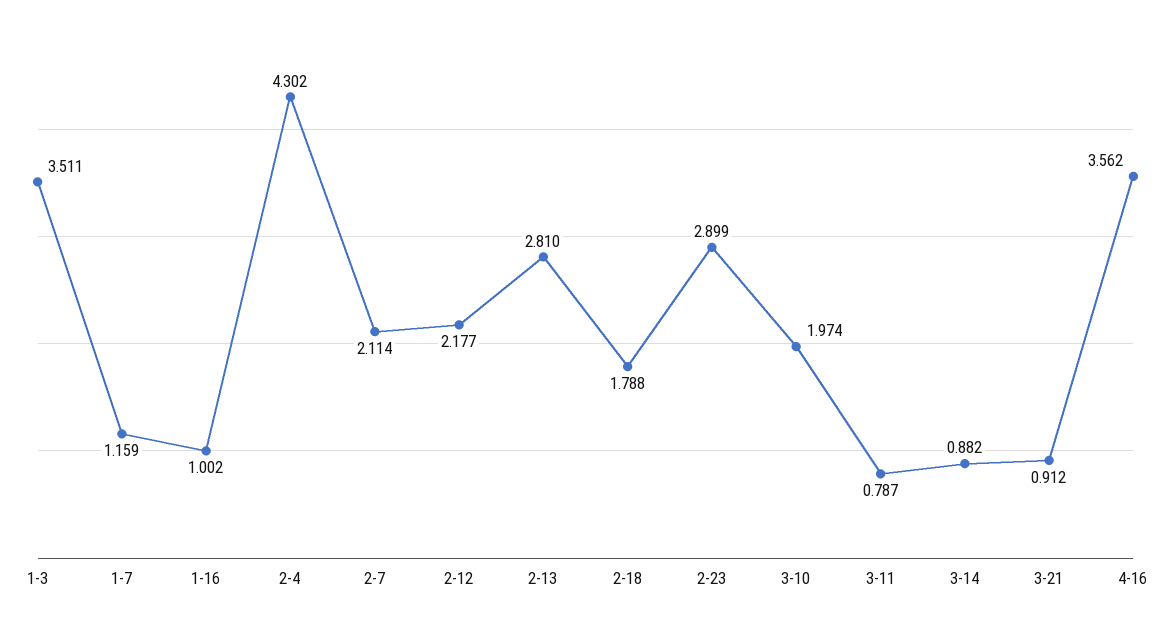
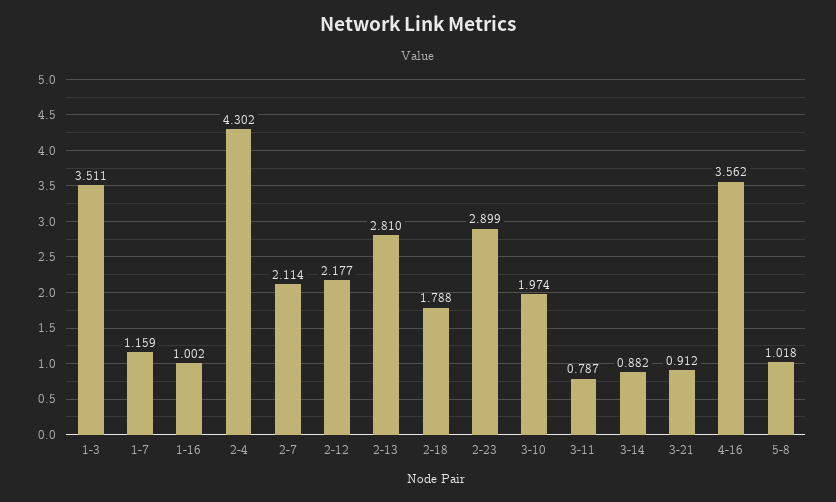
5-8: none -> 1.018

